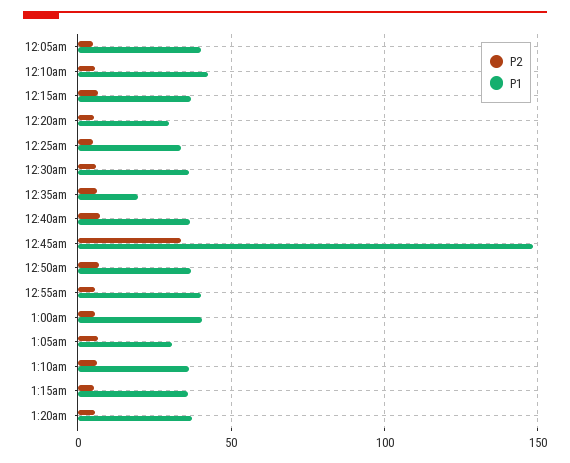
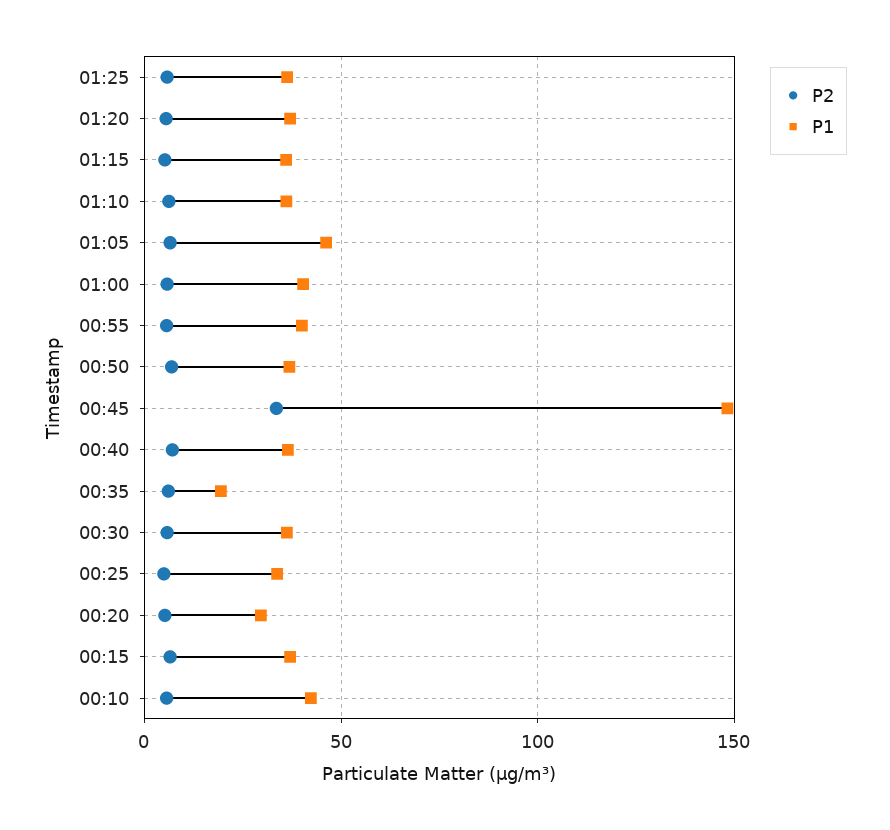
P2, 12:05am: 5 -> none
P1, 12:05am: 40 -> none
P1, 1:05am: 30 -> 45
P2, 01:25: none -> 5
P1, 01:25: none -> 35

